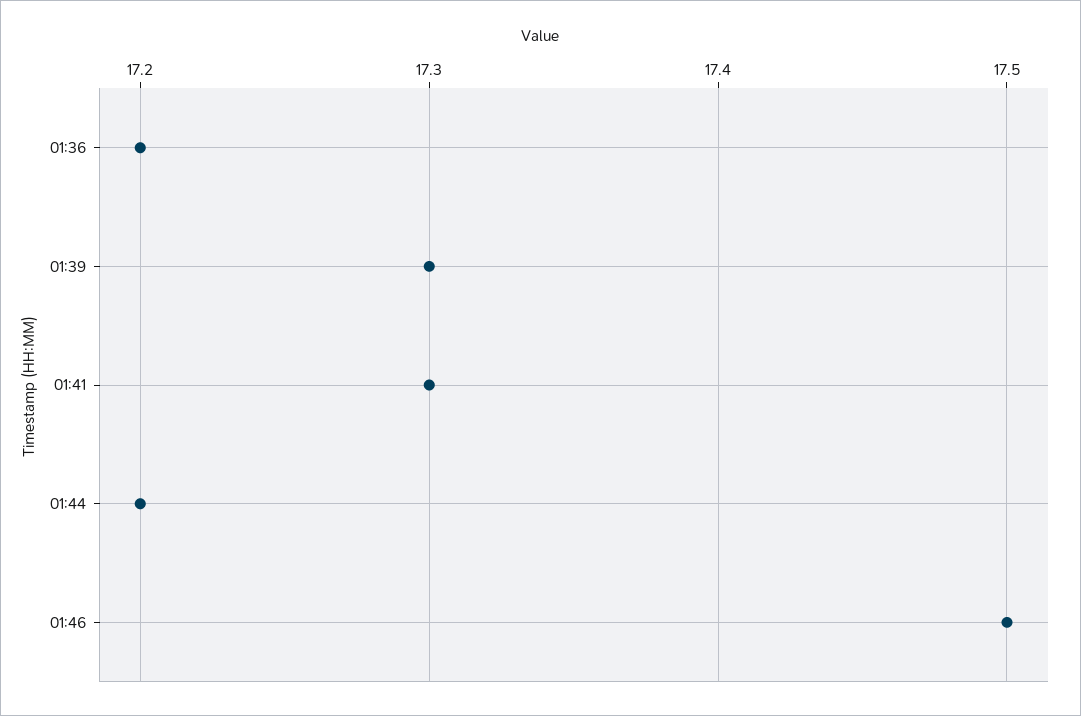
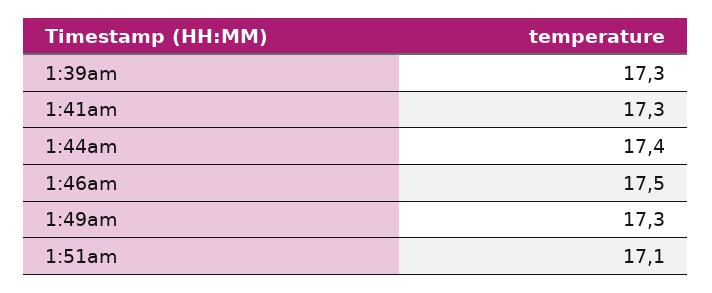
01:36: 17.2 -> none
01:44: 17.2 -> 17.4
1:49am: none -> 17.3
1:51am: none -> 17.1

